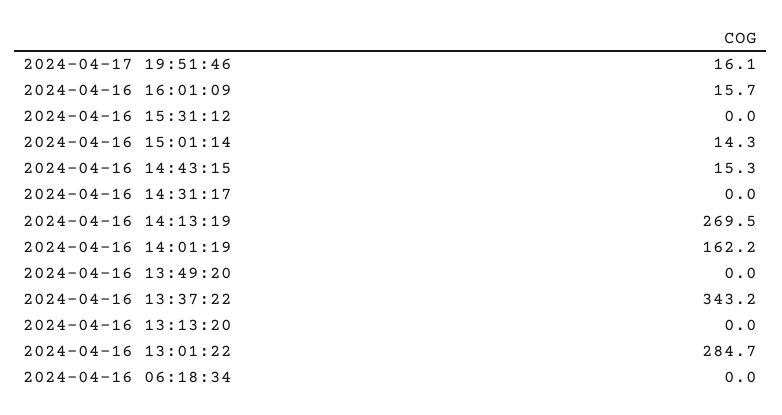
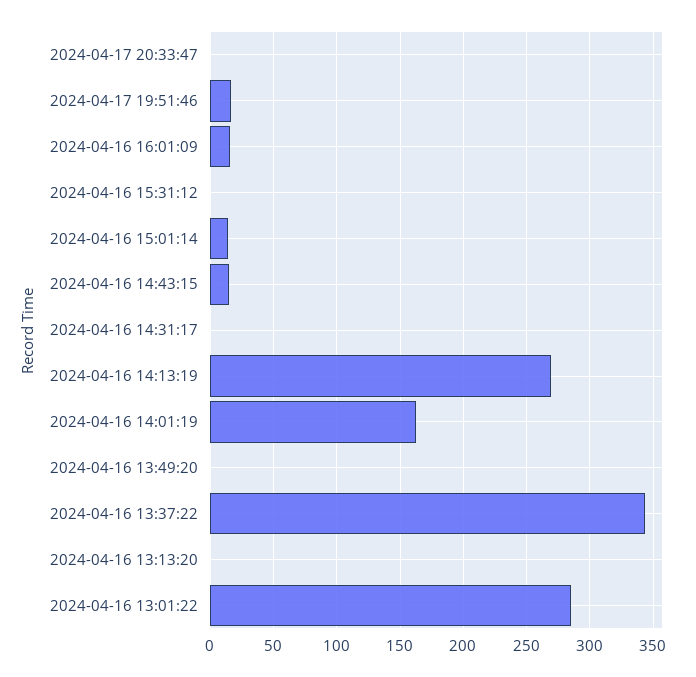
2024-04-16 06:18:34: 0 -> none
2024-04-17 20:33:47: none -> 0

